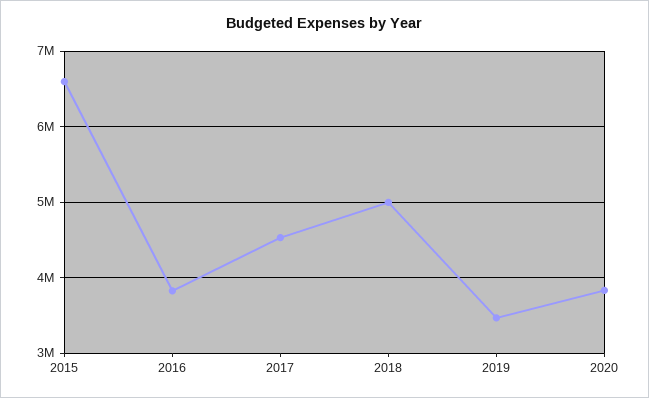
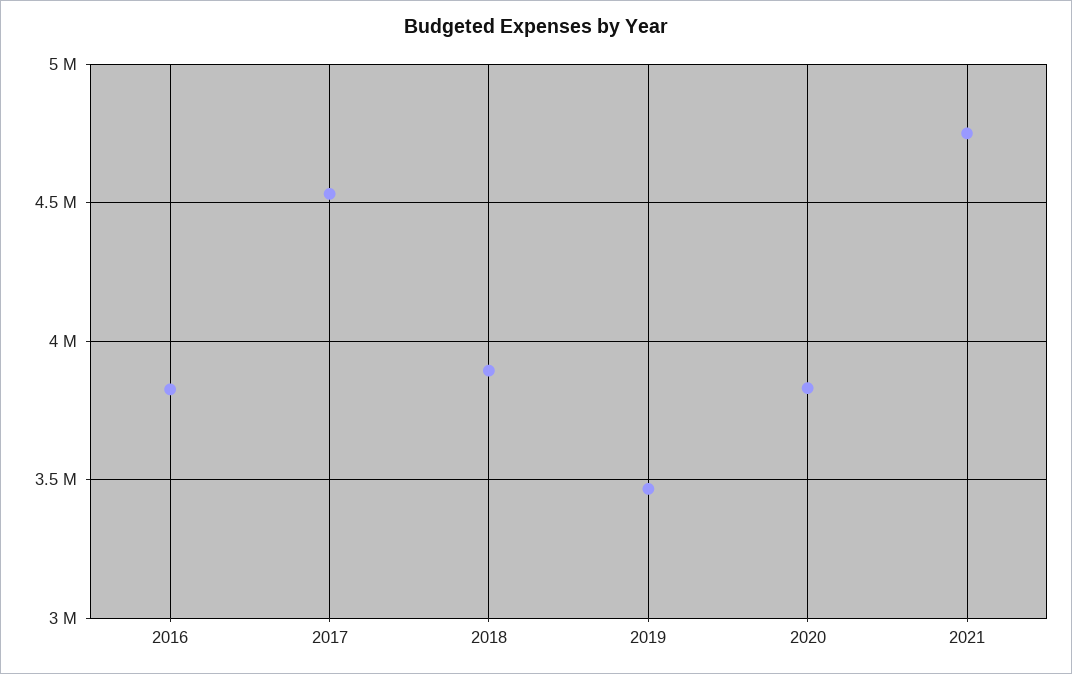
2015: 6600000 -> none
2018: 5000000 -> 3900000
2021: none -> 4750000

